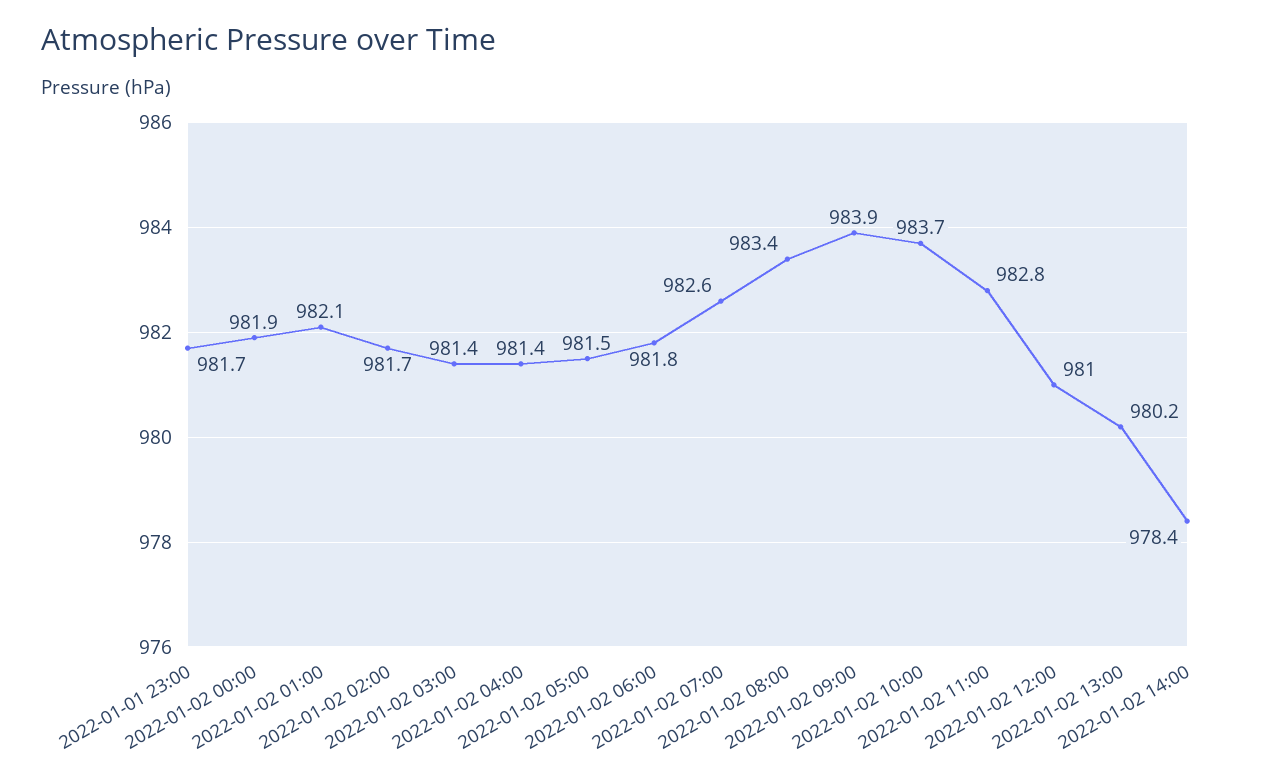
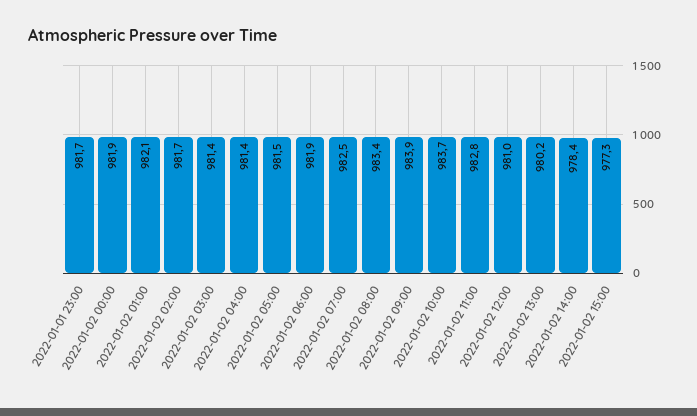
2022-01-02 06:00: 981.8 -> 981.9
2022-01-02 07:00: 982.6 -> 982.5
2022-01-02 15:00: none -> 977.3

